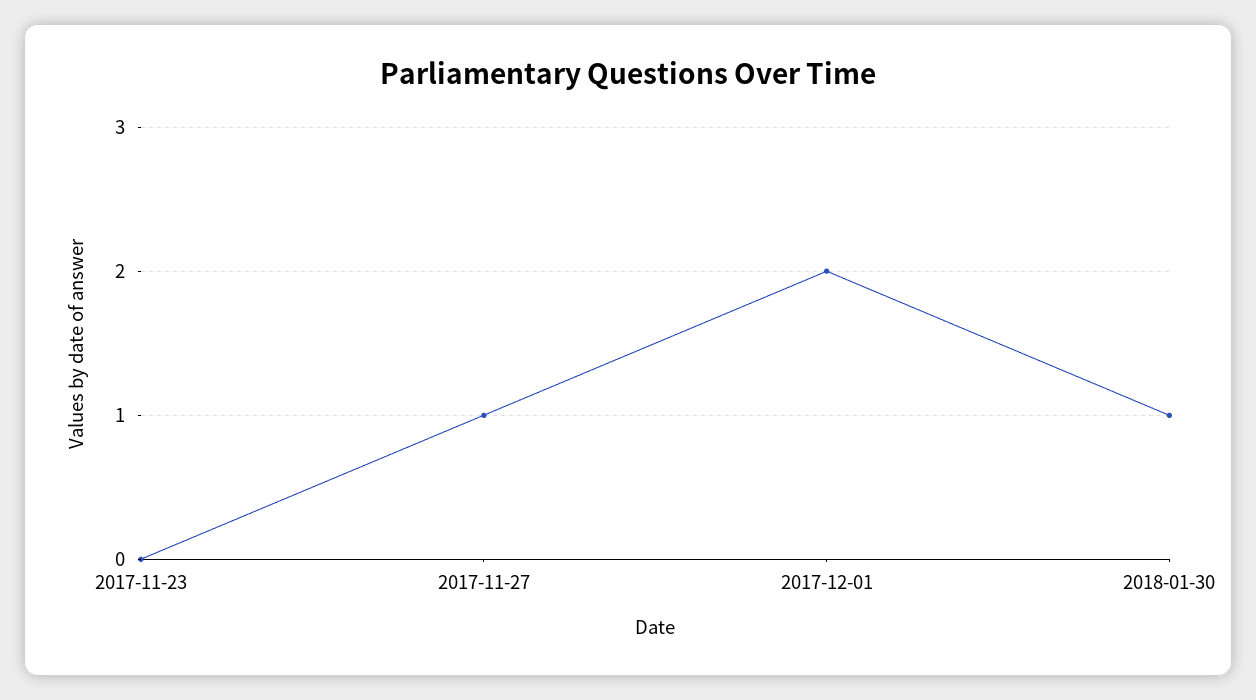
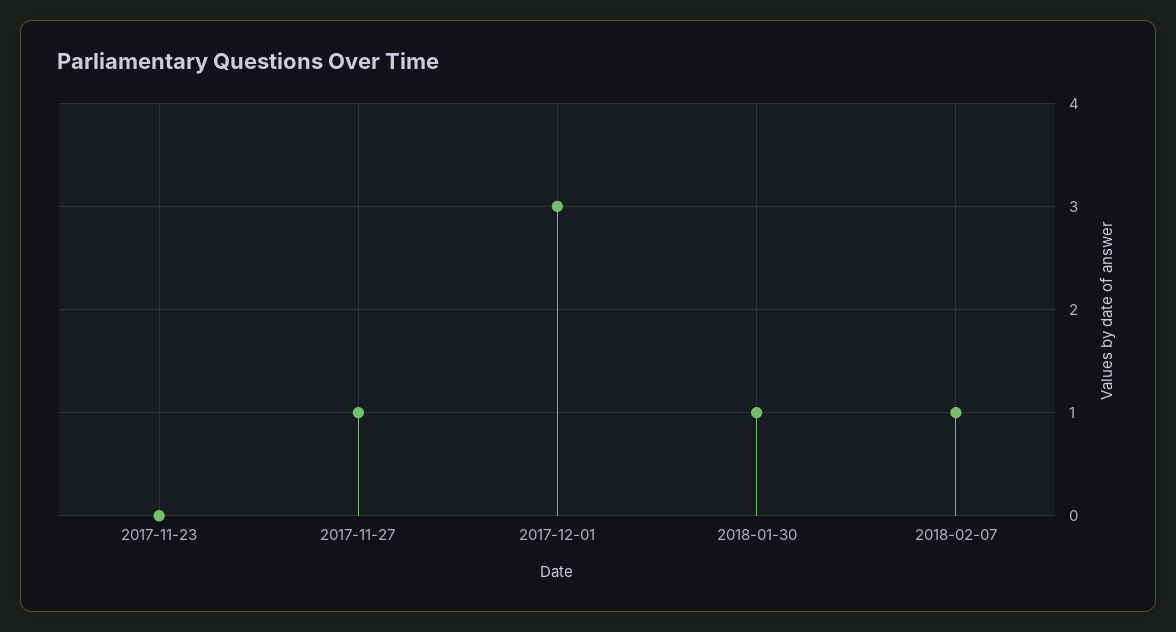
2017-12-01: 2 -> 3
2018-02-07: none -> 1

